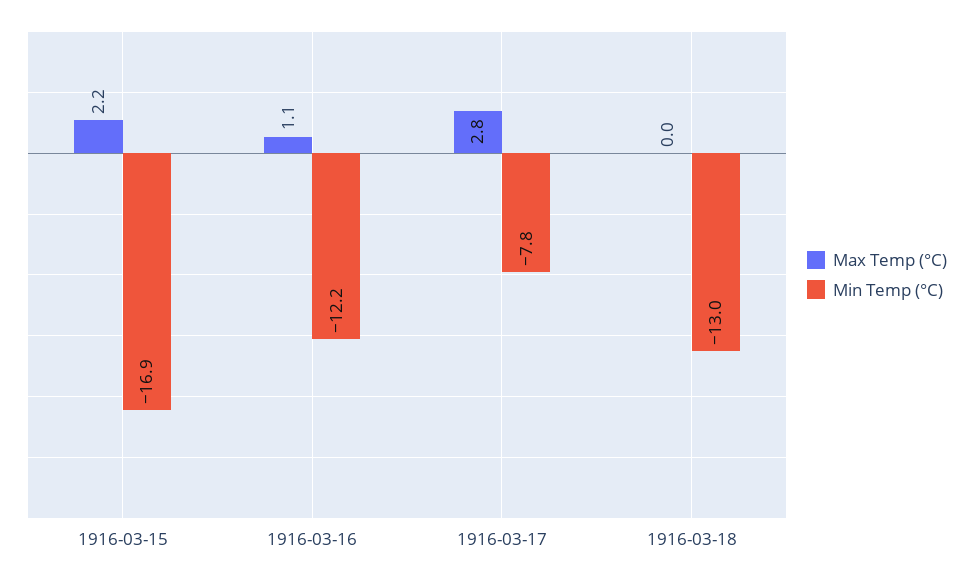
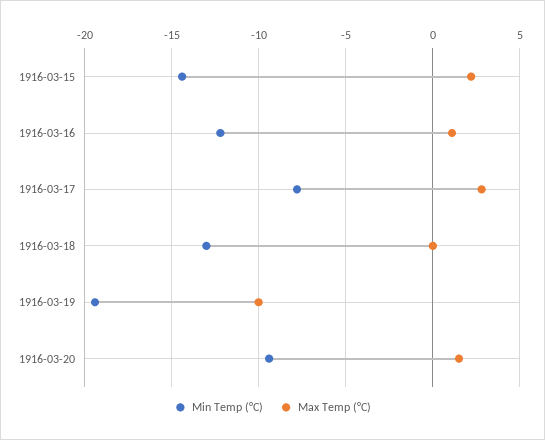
Min Temp (°C), 1916-03-15: -16.9 -> -14.5
Min Temp (°C), 1916-03-19: none -> -19.5
Max Temp (°C), 1916-03-19: none -> -10
Min Temp (°C), 1916-03-20: none -> -9.5
Max Temp (°C), 1916-03-20: none -> 1.5

